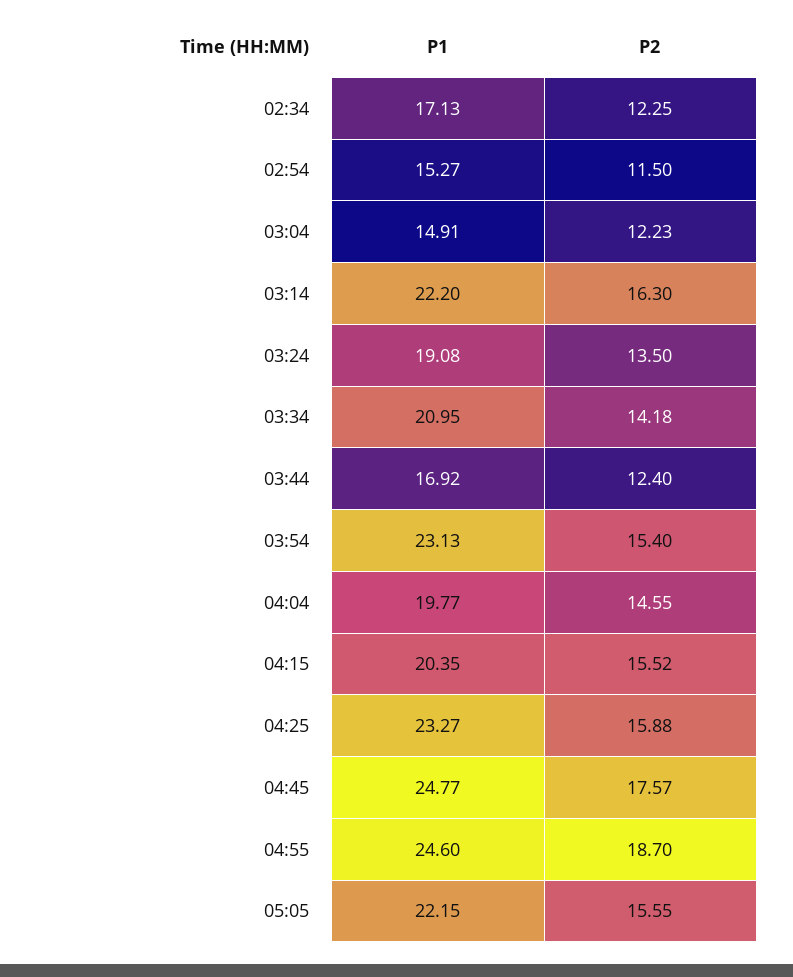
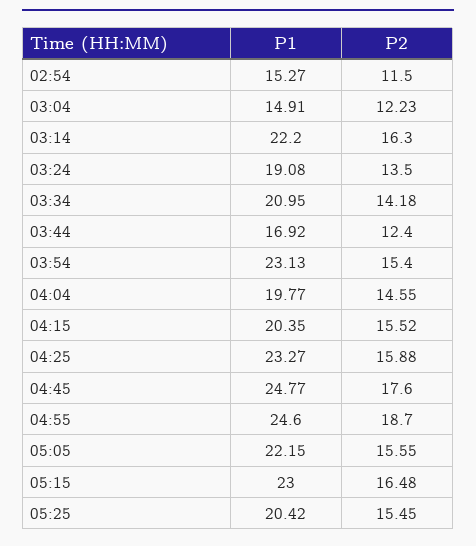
P1, 02:34: 17.13 -> none
P2, 02:34: 12.25 -> none
P2, 04:45: 17.57 -> 17.6
P1, 05:15: none -> 23
P2, 05:15: none -> 16.48
P1, 05:25: none -> 20.42
P2, 05:25: none -> 15.45

